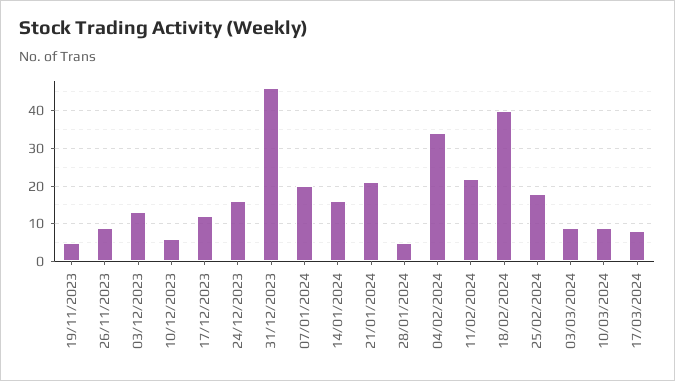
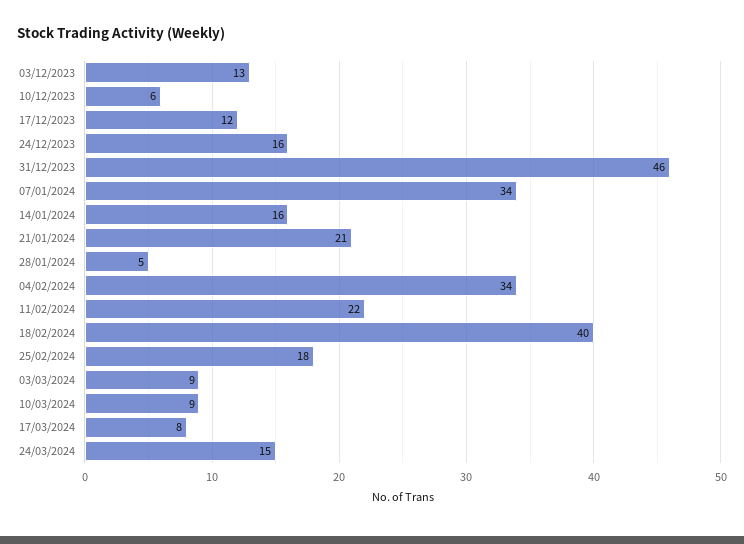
19/11/2023: 5 -> none
26/11/2023: 10 -> none
07/01/2024: 20 -> 34
24/03/2024: none -> 15

